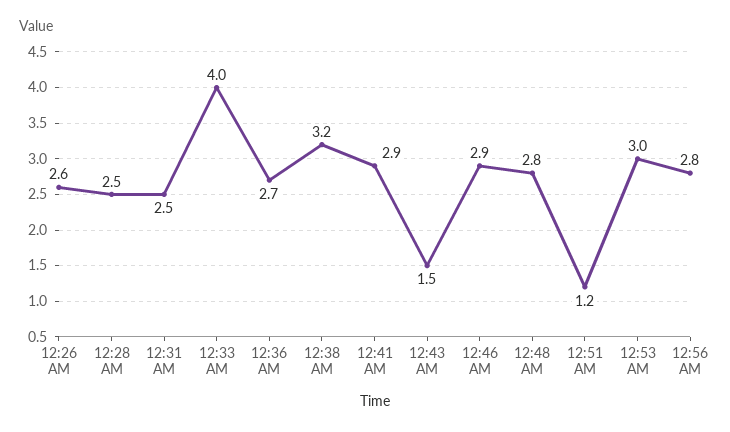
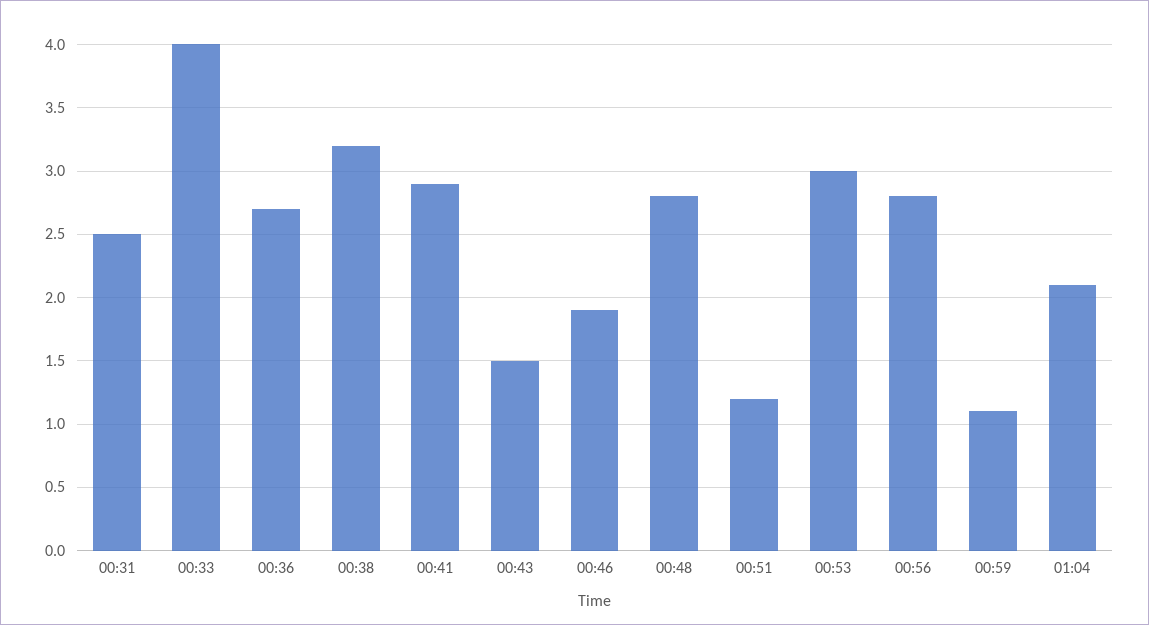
12:26 AM: 2.6 -> none
12:28 AM: 2.5 -> none
12:46 AM: 2.9 -> 1.9
00:59: none -> 1.1
01:04: none -> 2.1

